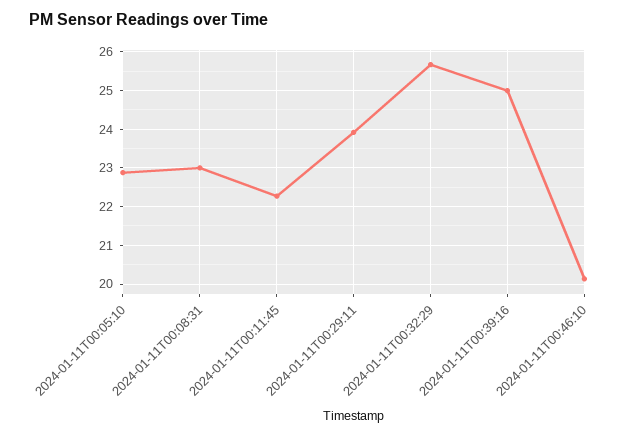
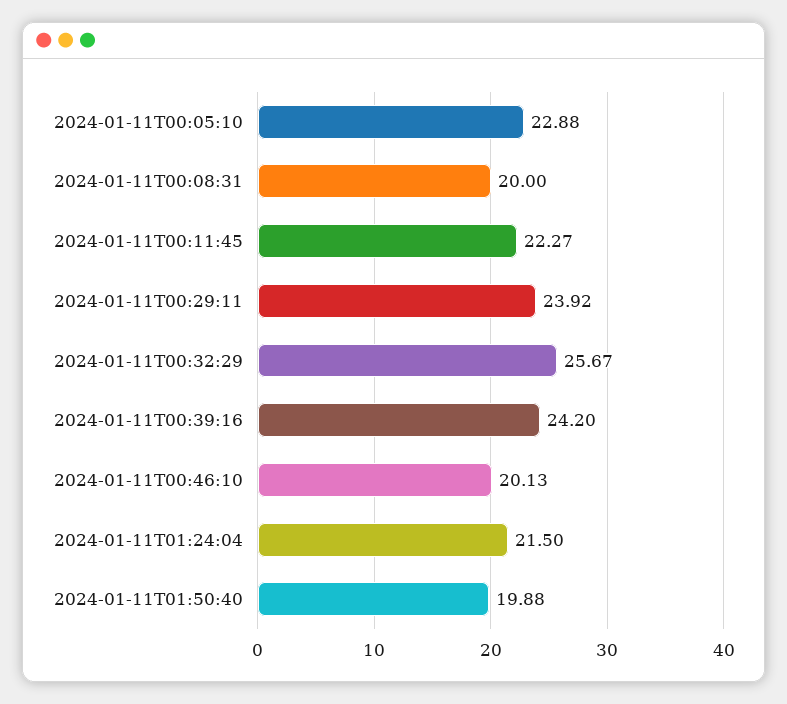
2024-01-11T00:08:31: 23 -> 20
2024-01-11T00:39:16: 25 -> 24.2
2024-01-11T01:24:04: none -> 21.5
2024-01-11T01:50:40: none -> 19.88

